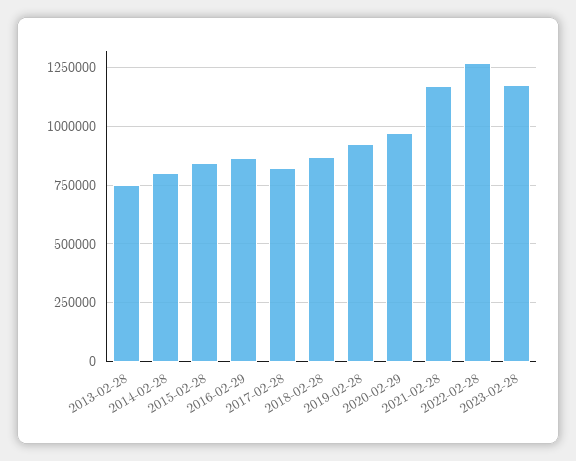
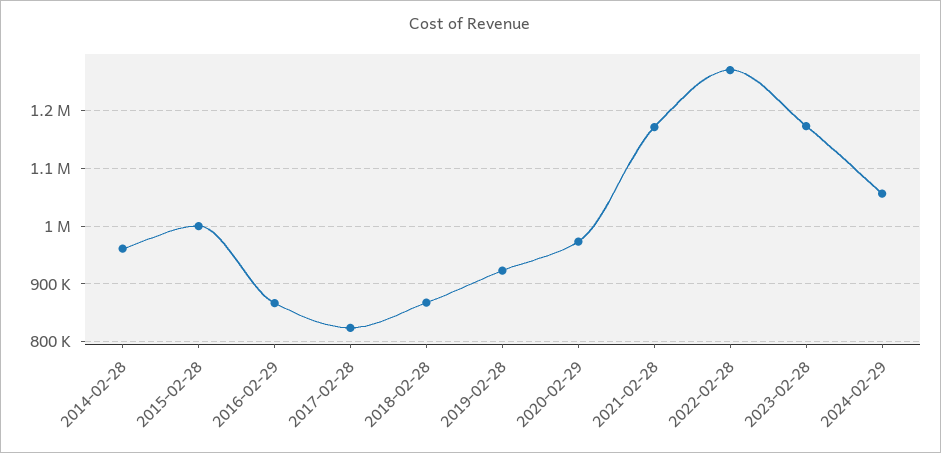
2013-02-28: 750000 -> none
2014-02-28: 800000 -> 960000
2015-02-28: 850000 -> 1000000
2024-02-29: none -> 1060000

